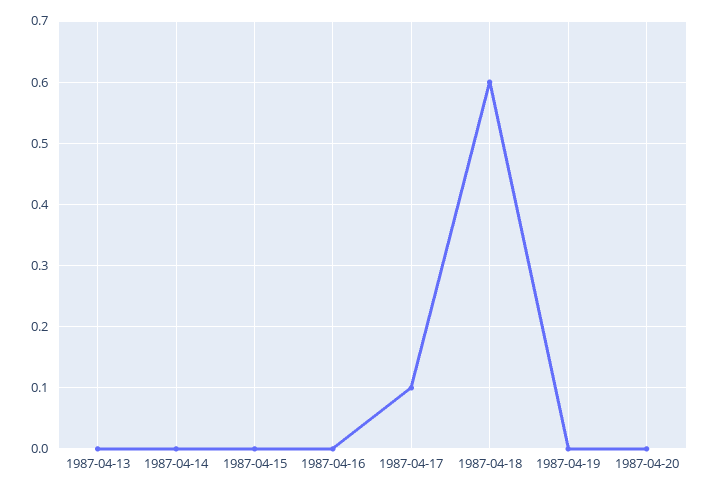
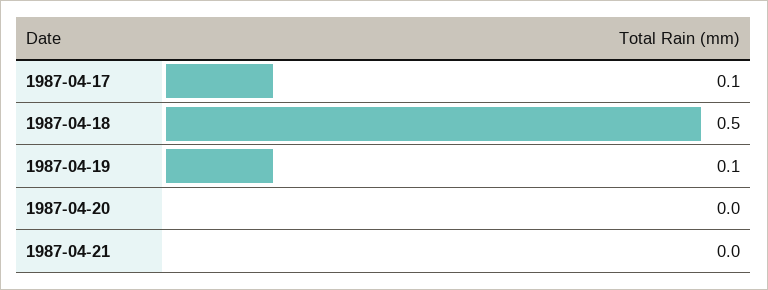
1987-04-13: 0 -> none
1987-04-14: 0 -> none
1987-04-15: 0 -> none
1987-04-16: 0 -> none
1987-04-18: 0.6 -> 0.5
1987-04-19: 0 -> 0.1
1987-04-21: none -> 0

